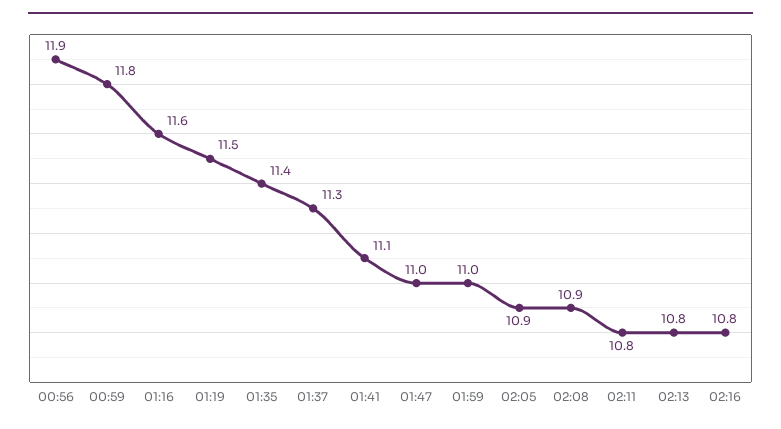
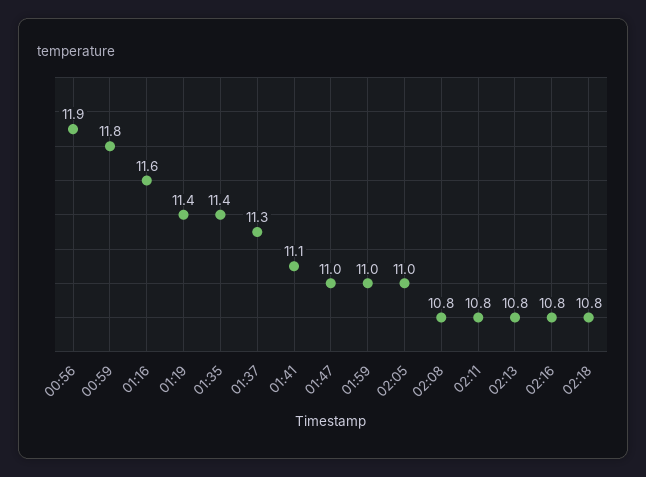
01:19: 11.5 -> 11.4
02:05: 10.9 -> 11
02:08: 10.9 -> 10.8
02:18: none -> 10.8

